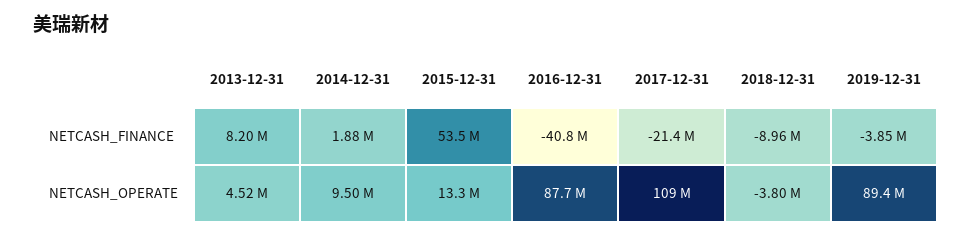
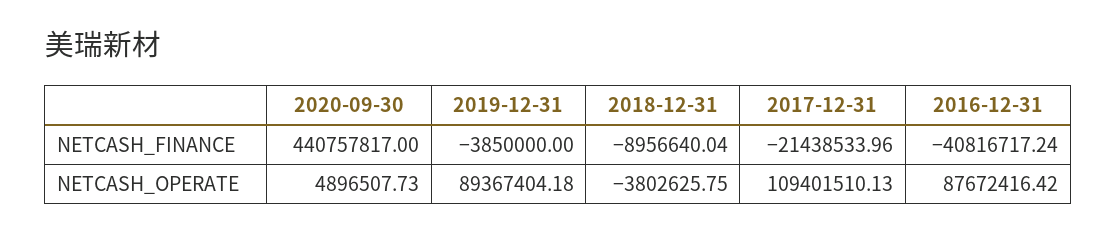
2013-12-31, NETCASH_FINANCE: 8200000 -> none
2014-12-31, NETCASH_FINANCE: 1880000 -> none
2015-12-31, NETCASH_FINANCE: 53500000 -> none
2013-12-31, NETCASH_OPERATE: 4520000 -> none
2014-12-31, NETCASH_OPERATE: 9500000 -> none
2015-12-31, NETCASH_OPERATE: 13300000 -> none
2020-09-30, NETCASH_FINANCE: none -> 440757817
2020-09-30, NETCASH_OPERATE: none -> 4896507.73

